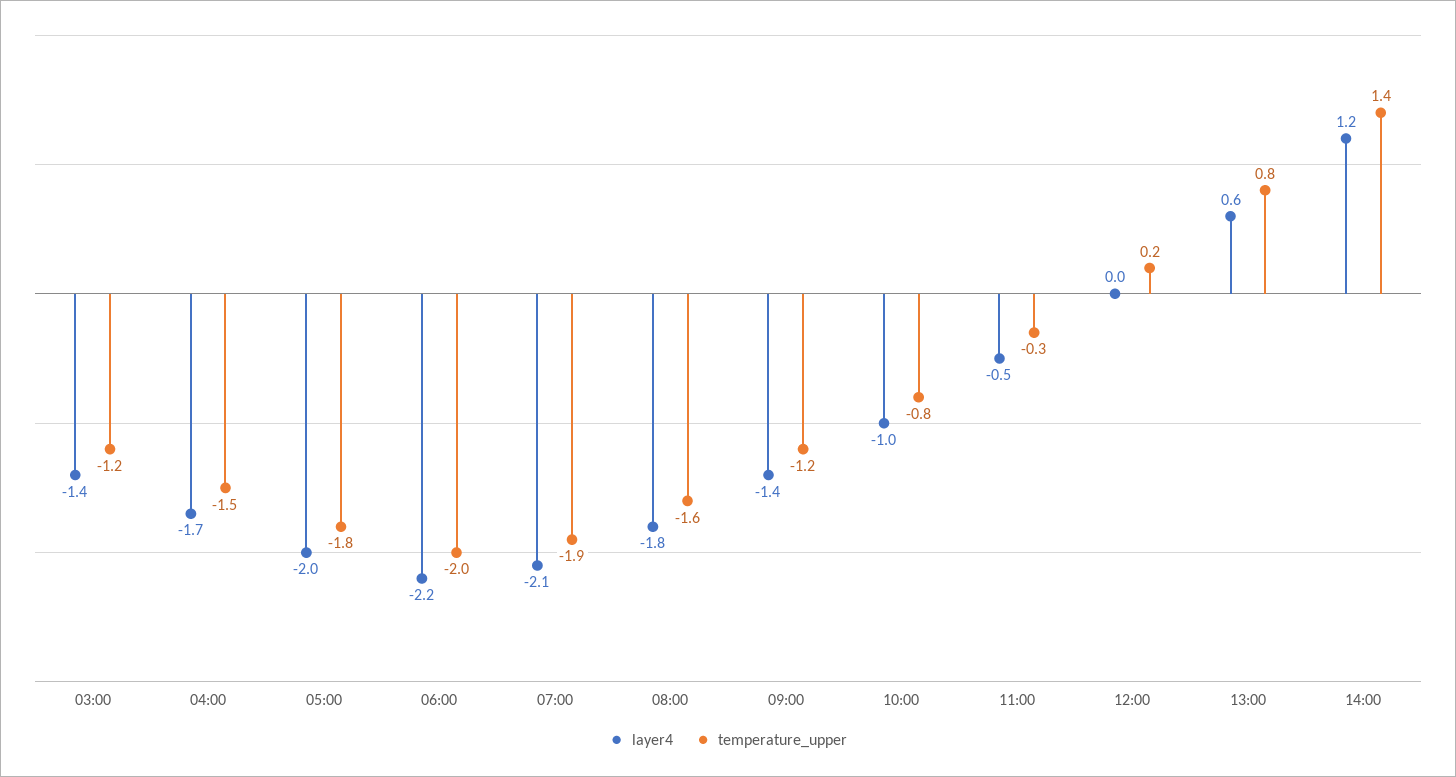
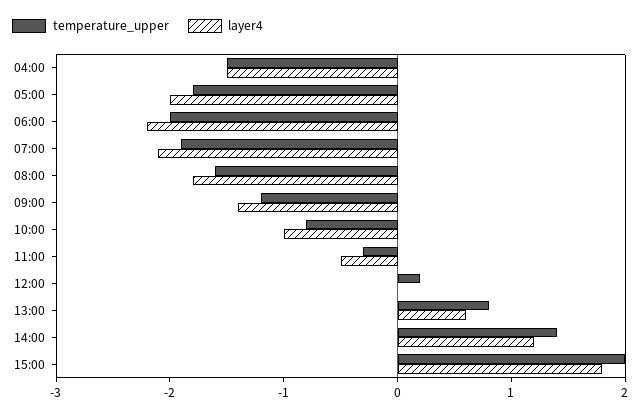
layer4, 03:00: -1.4 -> none
temperature_upper, 03:00: -1.2 -> none
layer4, 04:00: -1.7 -> -1.5
temperature_upper, 15:00: none -> 2
layer4, 15:00: none -> 1.8

